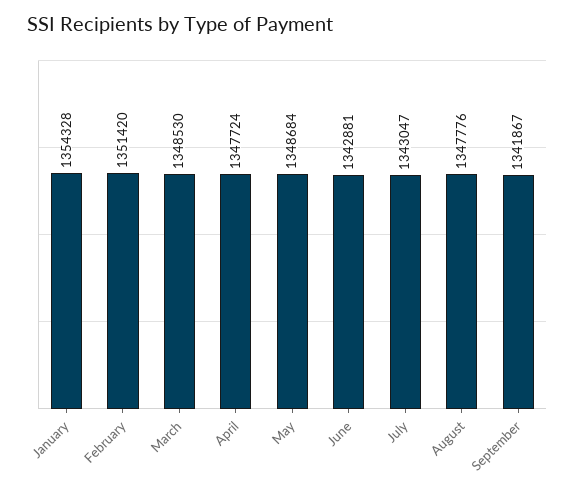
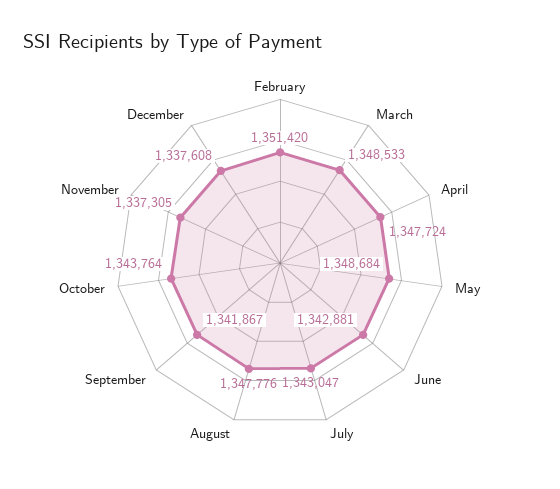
January: 1354328 -> none
March: 1348530 -> 1348533
October: none -> 1343764
November: none -> 1337305
December: none -> 1337608

